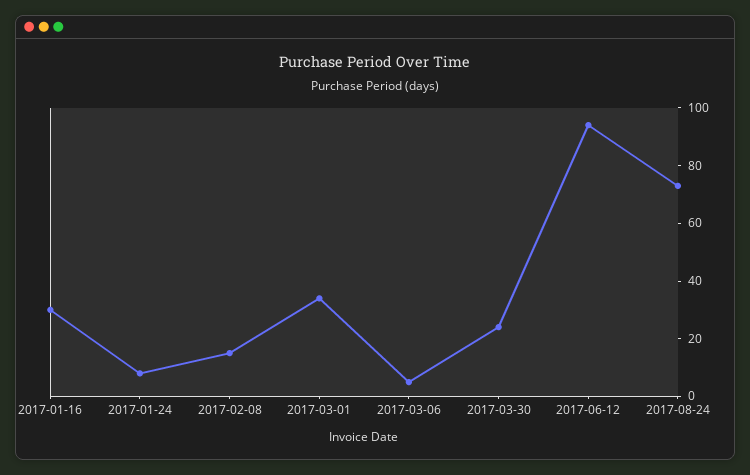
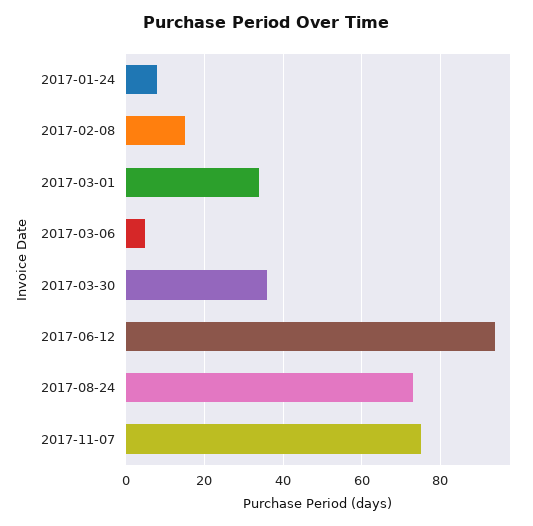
2017-01-16: 30 -> none
2017-03-30: 25 -> 35
2017-11-07: none -> 75

